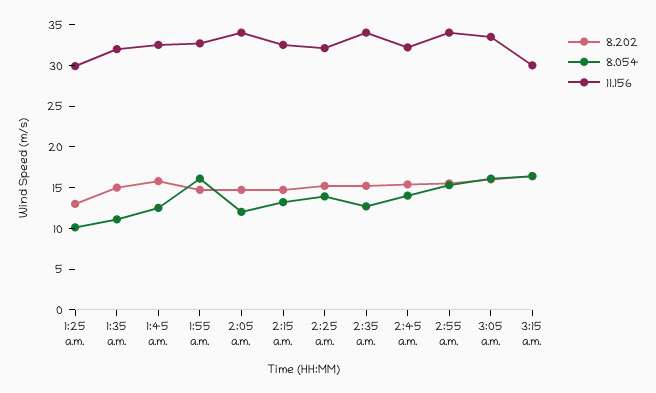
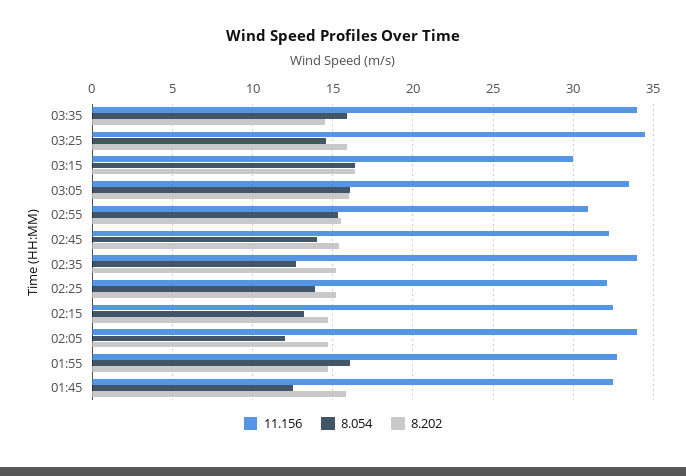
8.202, 1:25 a.m.: 13 -> none
8.054, 1:25 a.m.: 10 -> none
11.156, 1:25 a.m.: 30 -> none
8.202, 1:35 a.m.: 15 -> none
8.054, 1:35 a.m.: 11 -> none
11.156, 1:35 a.m.: 32 -> none
11.156, 2:55 a.m.: 34 -> 31
11.156, 03:35: none -> 34
8.054, 03:35: none -> 16
8.202, 03:35: none -> 14.5
11.156, 03:25: none -> 34.5
8.054, 03:25: none -> 14.5
8.202, 03:25: none -> 16

